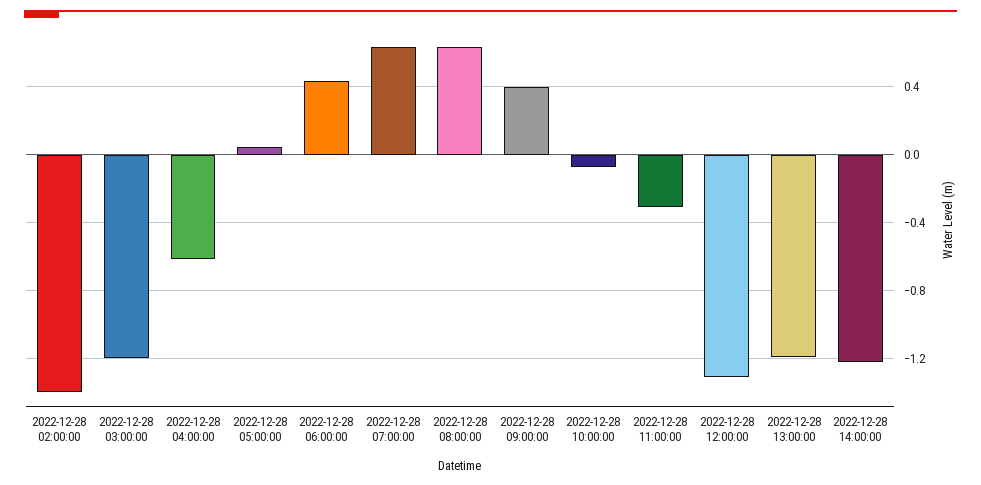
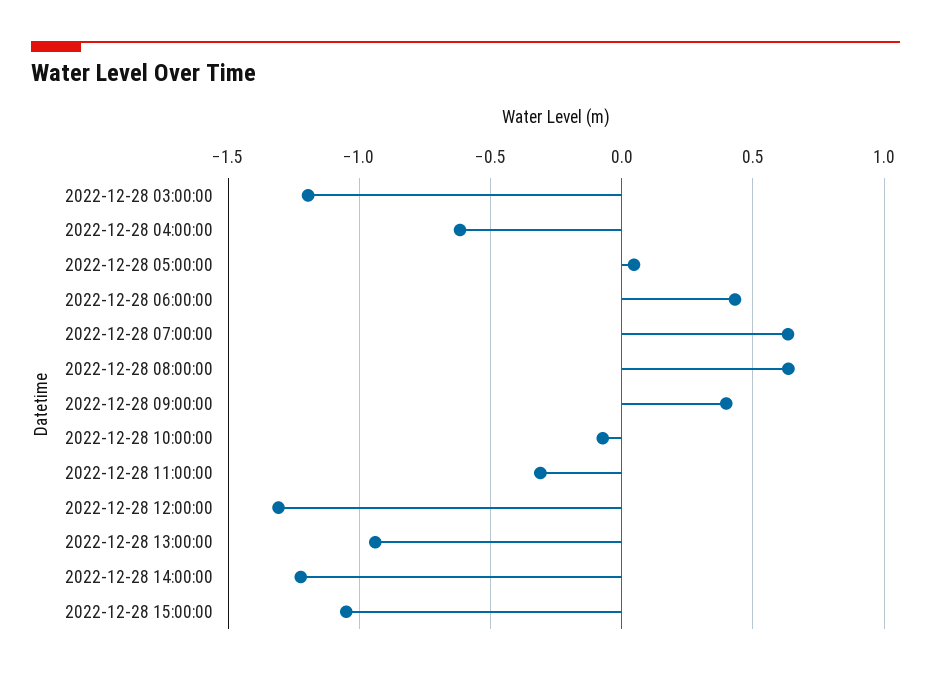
2022-12-28 02:00:00: -1.4 -> none
2022-12-28 13:00:00: -1.2 -> -0.95
2022-12-28 15:00:00: none -> -1.05

